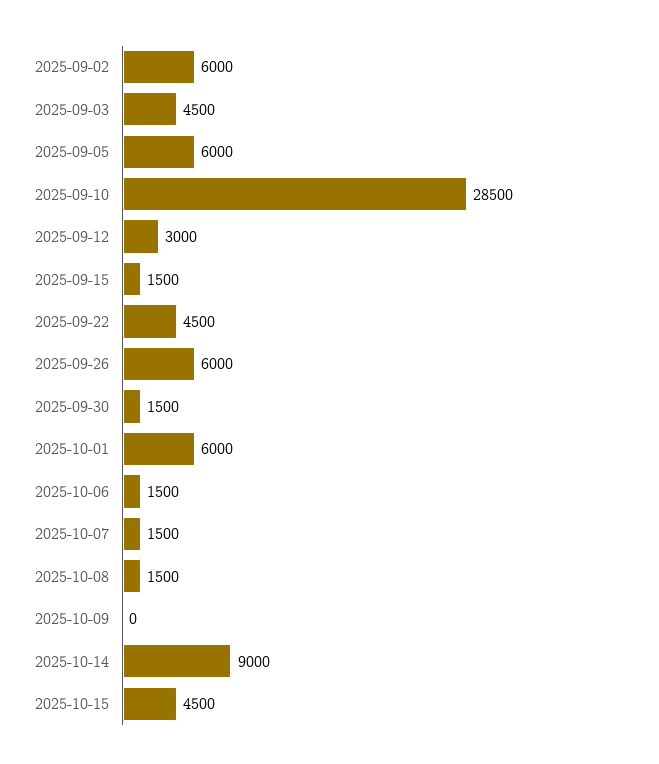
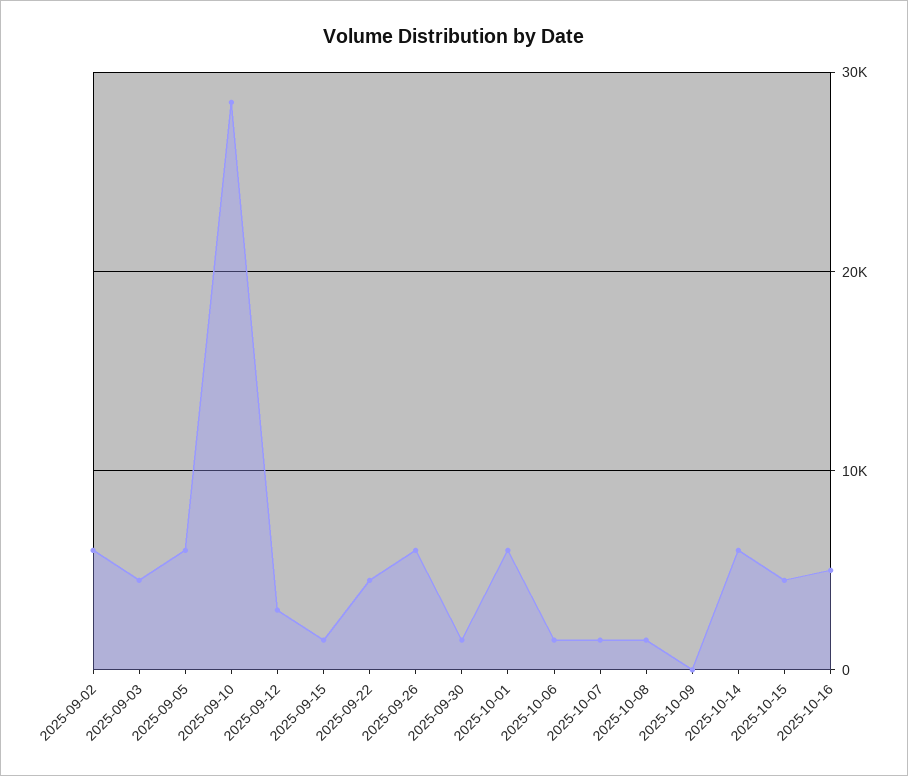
2025-10-14: 9000 -> 6000
2025-10-16: none -> 5000

